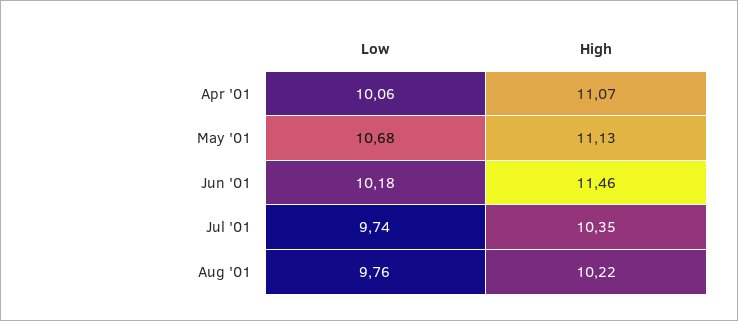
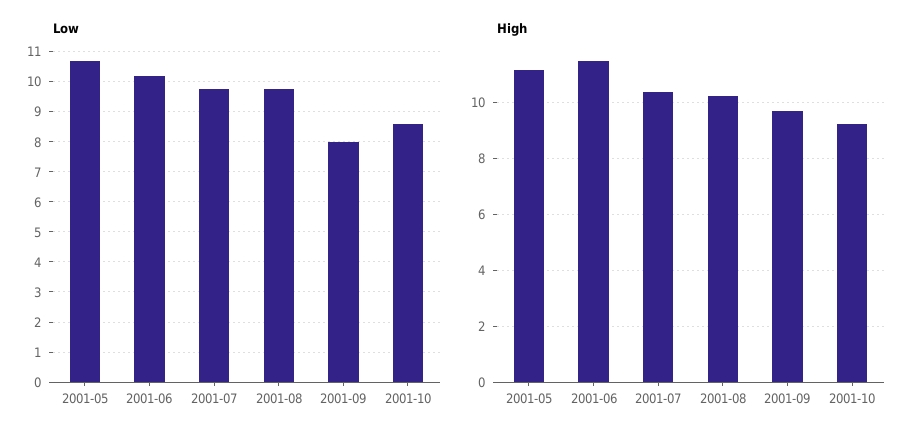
Low, Apr '01: 10.06 -> none
High, Apr '01: 11.07 -> none
Low, 2001-09: none -> 8
Low, 2001-10: none -> 8.6
High, 2001-09: none -> 9.75
High, 2001-10: none -> 9.25

